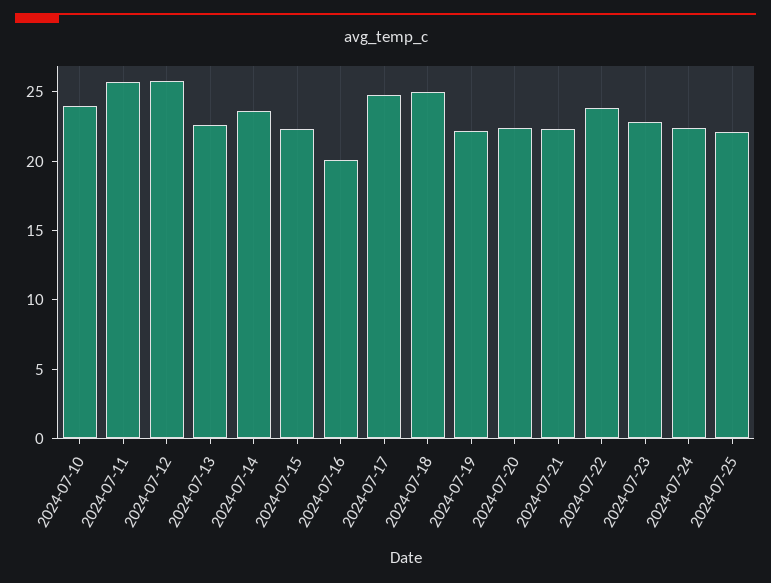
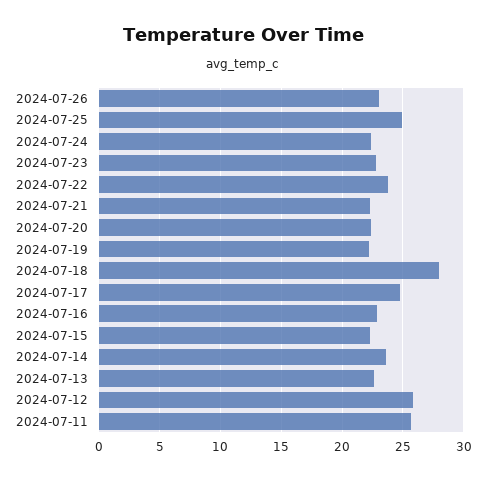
2024-07-10: 24 -> none
2024-07-16: 20 -> 23
2024-07-18: 25 -> 28
2024-07-25: 22 -> 25
2024-07-26: none -> 23

